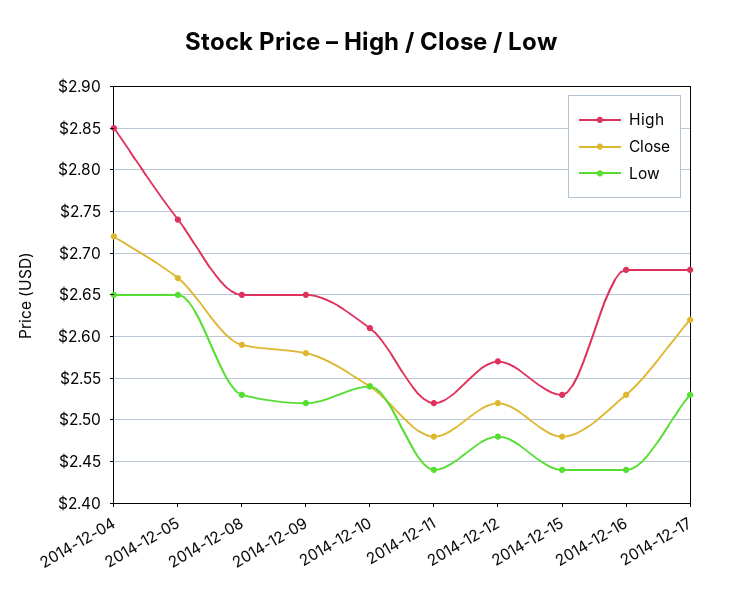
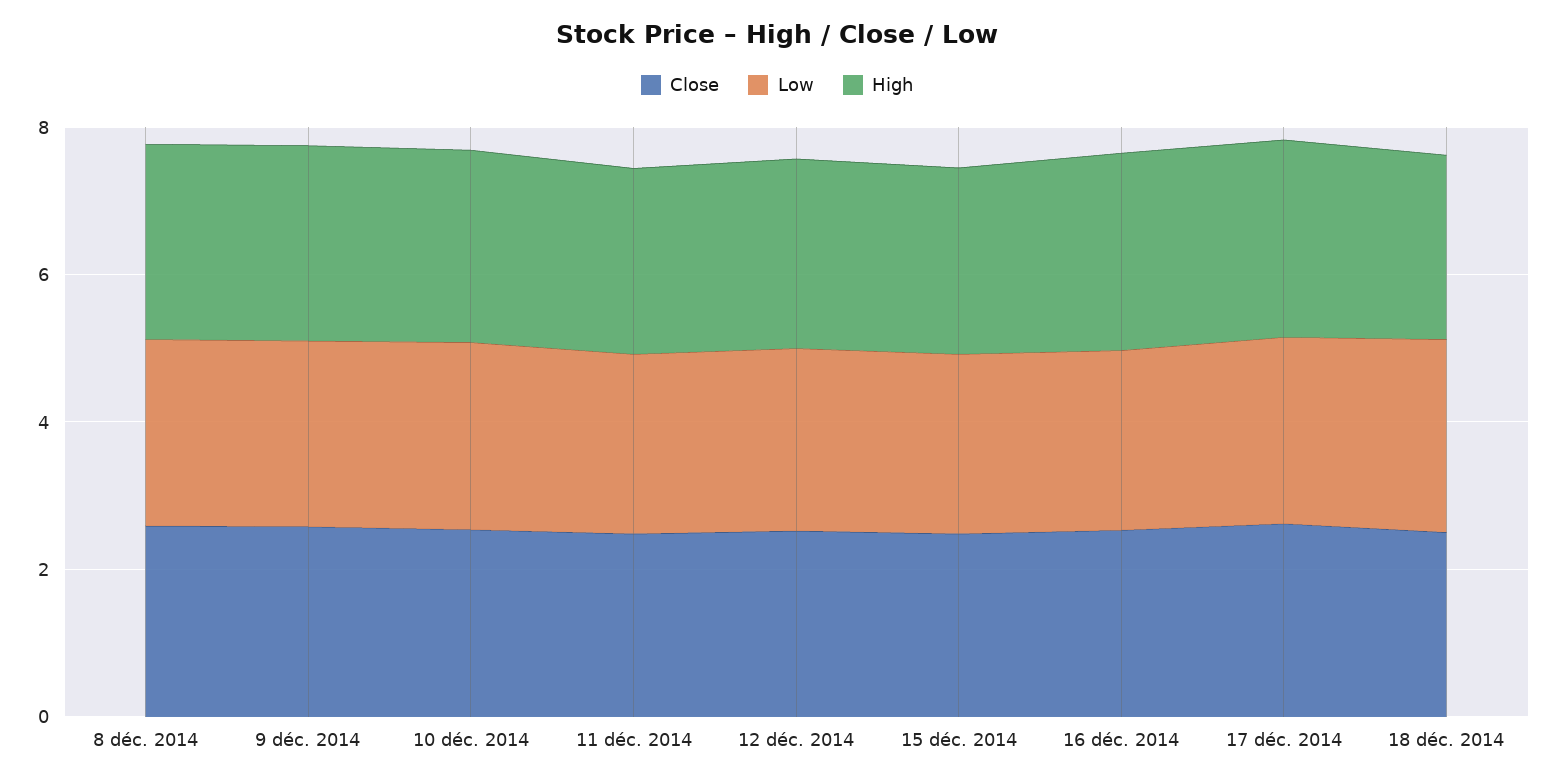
High, 2014-12-04: 2.85 -> none
Close, 2014-12-04: 2.72 -> none
Low, 2014-12-04: 2.65 -> none
High, 2014-12-05: 2.74 -> none
Close, 2014-12-05: 2.67 -> none
Low, 2014-12-05: 2.65 -> none
Close, 18 déc. 2014: none -> 2.5
Low, 18 déc. 2014: none -> 2.5
High, 18 déc. 2014: none -> 2.5

